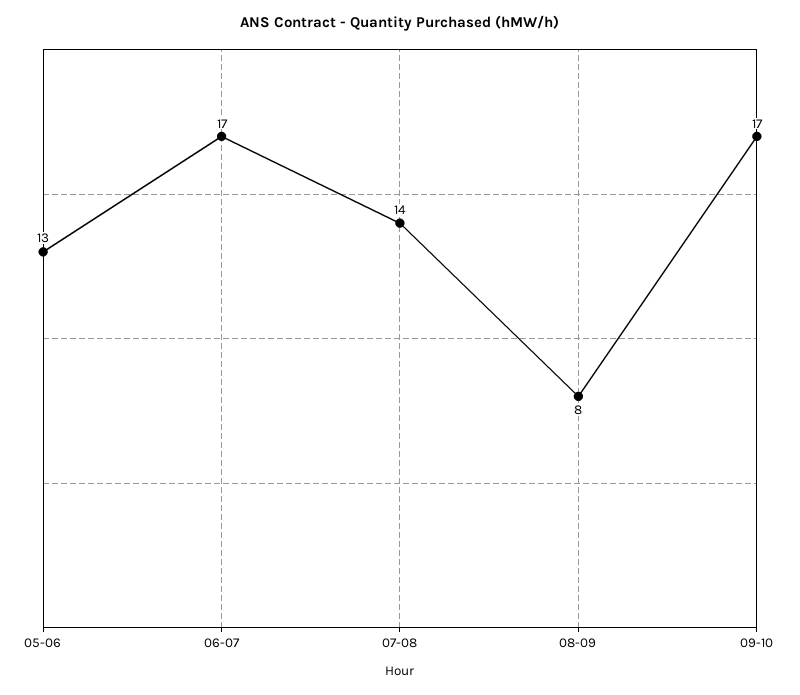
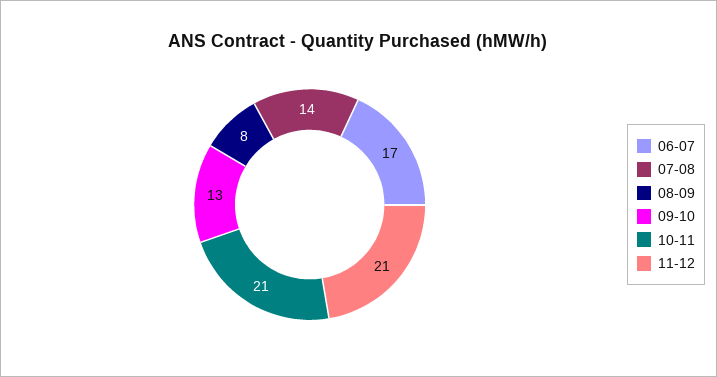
05-06: 13 -> none
09-10: 17 -> 13
10-11: none -> 21
11-12: none -> 21

